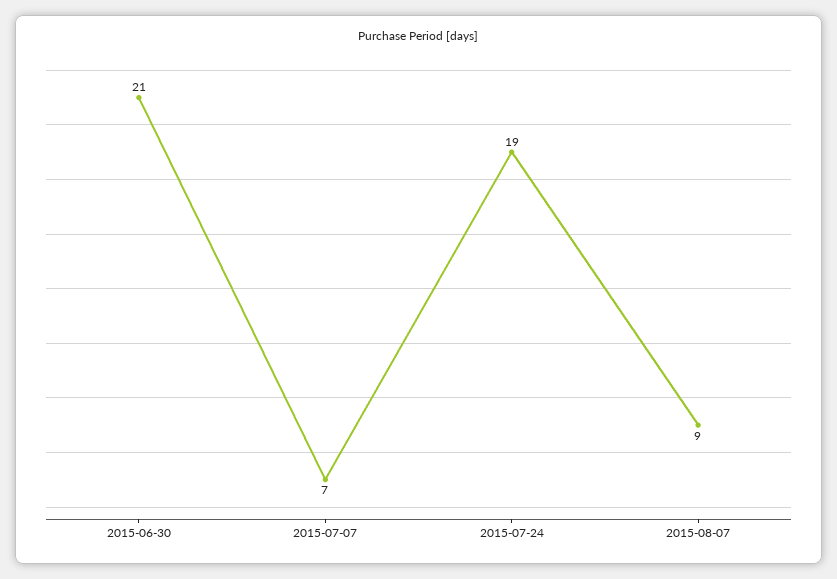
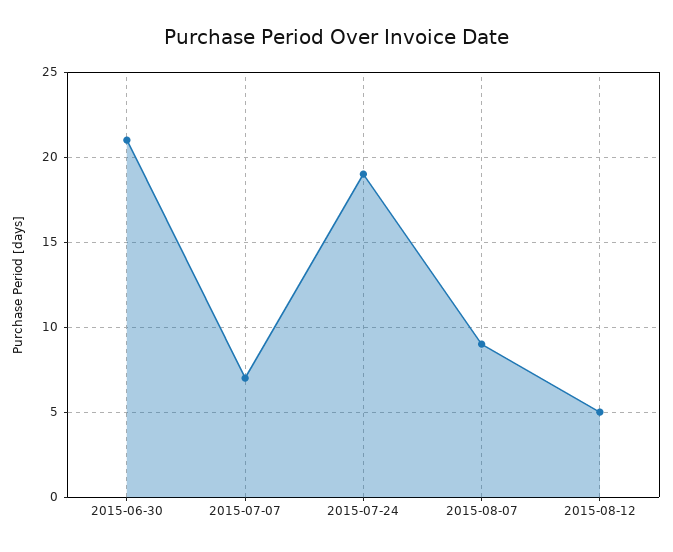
2015-08-12: none -> 5

